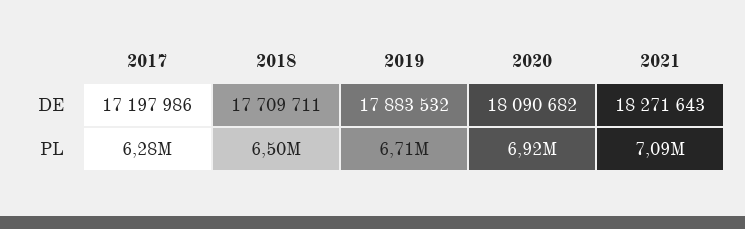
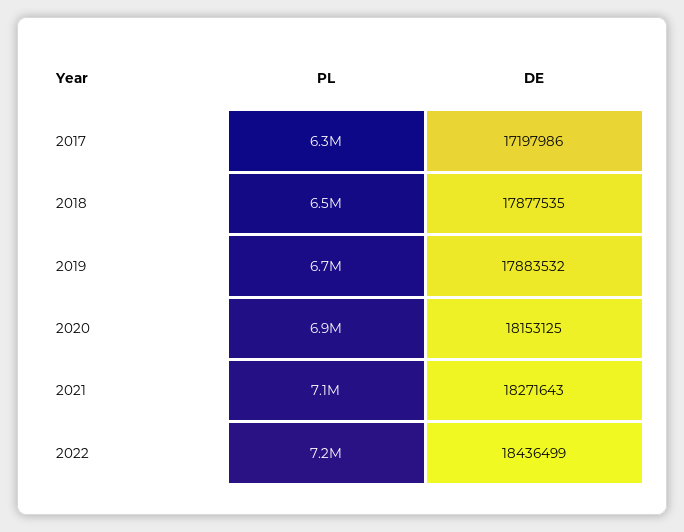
2018, DE: 17709711 -> 17877535
2020, DE: 18090682 -> 18153125
2022, PL: none -> 7200000
2022, DE: none -> 18436499

